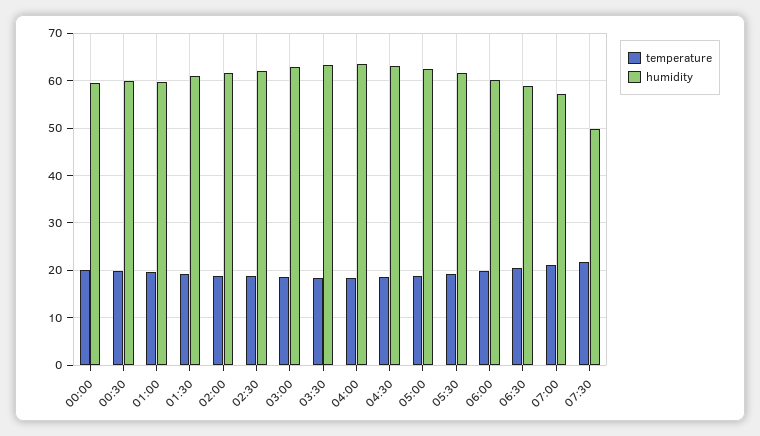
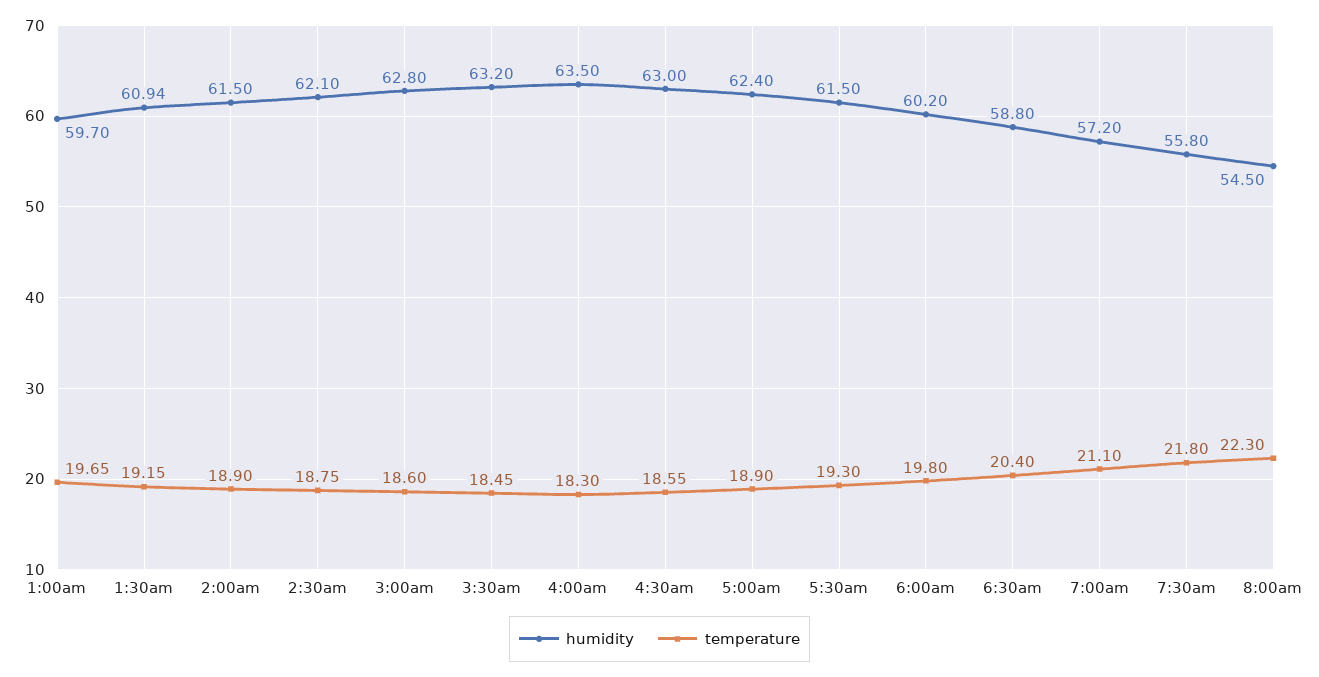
temperature, 00:00: 20 -> none
humidity, 00:00: 60 -> none
temperature, 00:30: 20 -> none
humidity, 00:30: 60 -> none
humidity, 07:30: 50 -> 55.8
humidity, 8:00am: none -> 54.5
temperature, 8:00am: none -> 22.3

